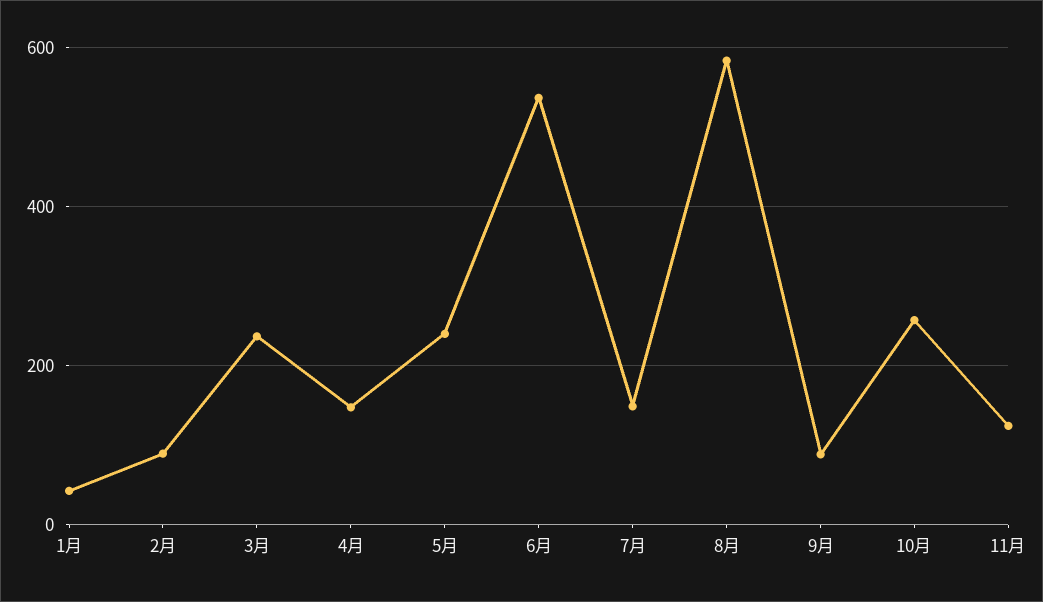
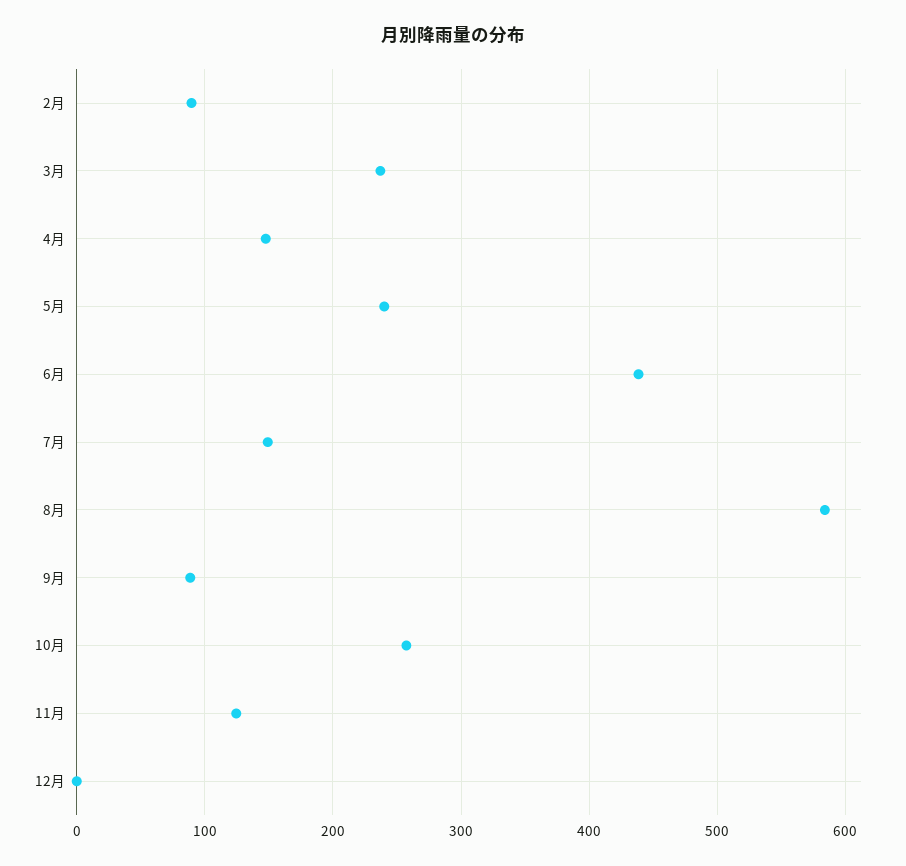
1月: 40 -> none
6月: 540 -> 440
12月: none -> 0

